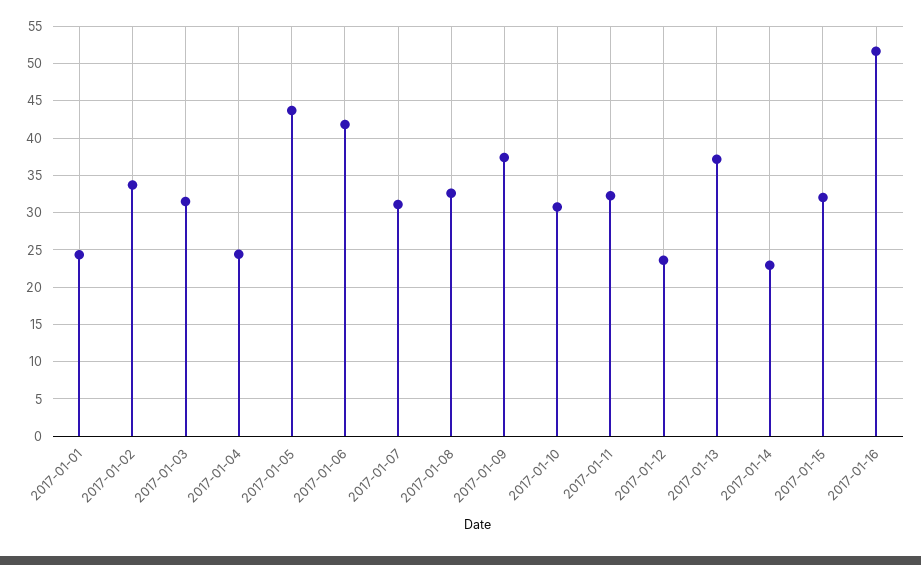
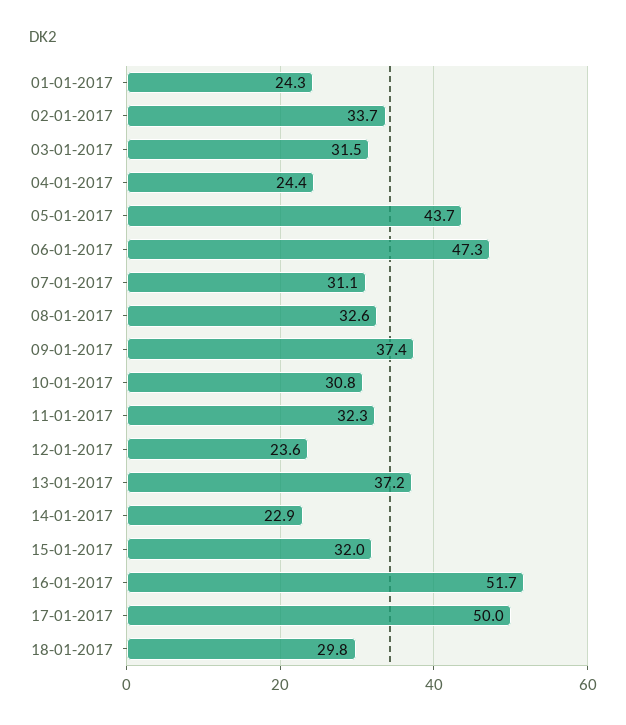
2017-01-06: 42 -> 47.3
17-01-2017: none -> 50
18-01-2017: none -> 29.8

